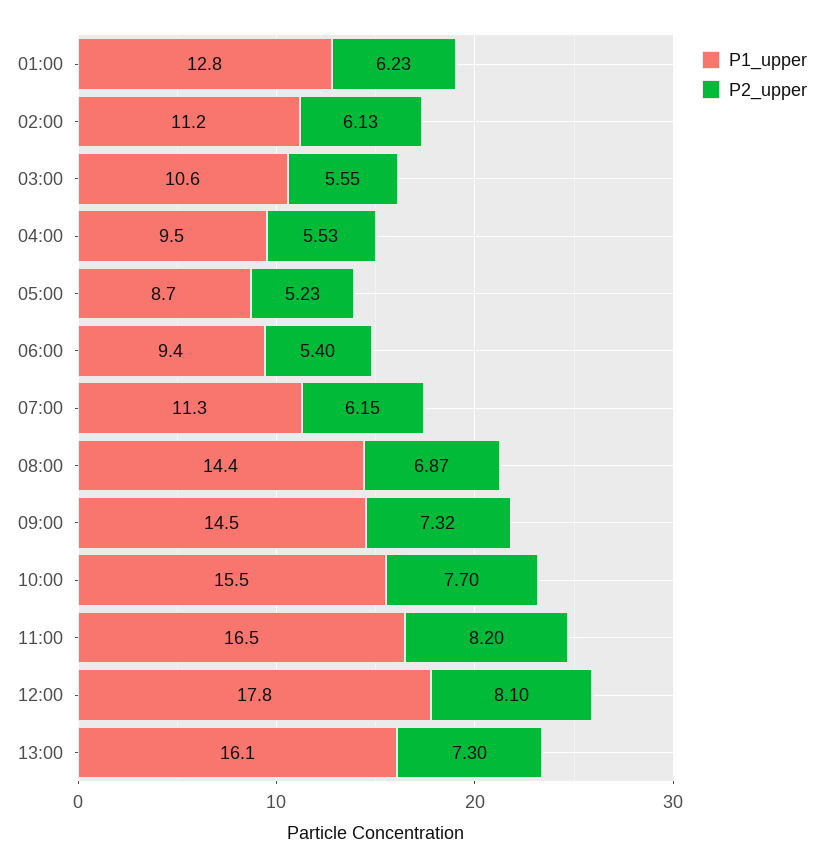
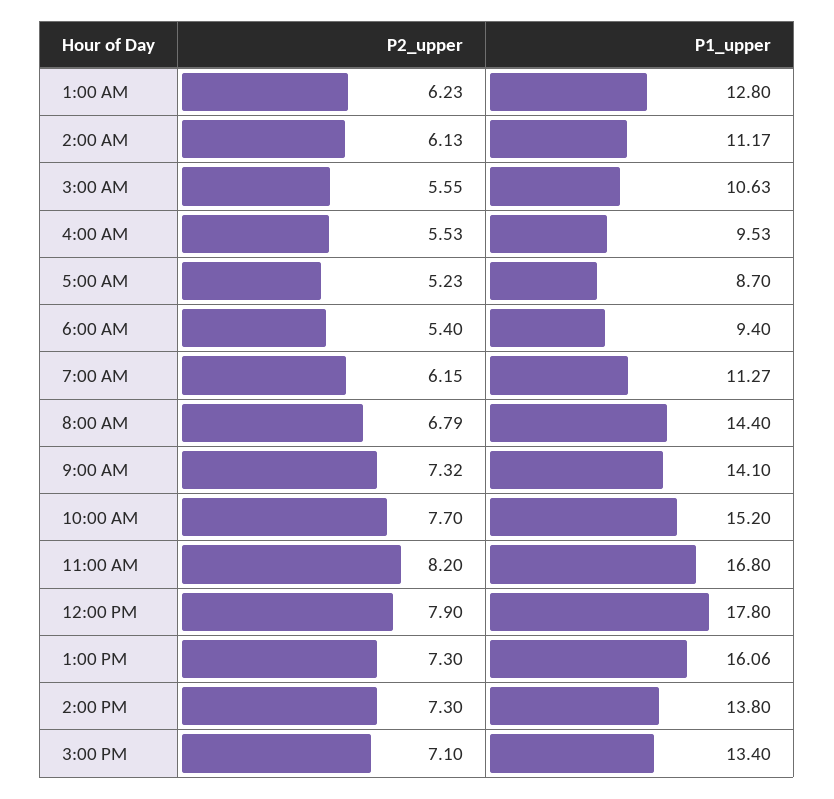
P2_upper, 08:00: 6.87 -> 6.79
P1_upper, 09:00: 14.5 -> 14.1
P1_upper, 10:00: 15.5 -> 15.2
P1_upper, 11:00: 16.5 -> 16.8
P2_upper, 12:00: 8.1 -> 7.9
P2_upper, 2:00 PM: none -> 7.3
P1_upper, 2:00 PM: none -> 13.8
P2_upper, 3:00 PM: none -> 7.1
P1_upper, 3:00 PM: none -> 13.4

